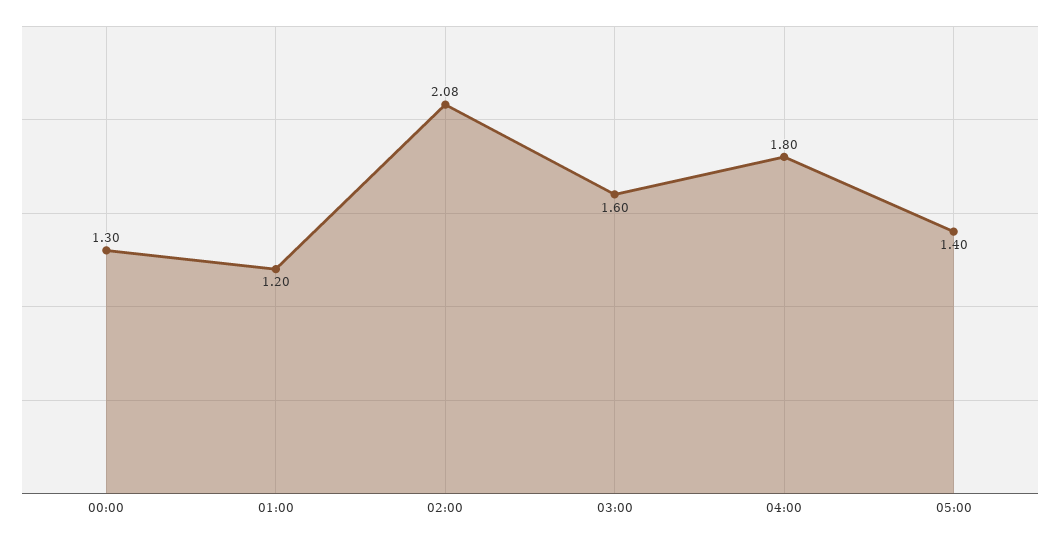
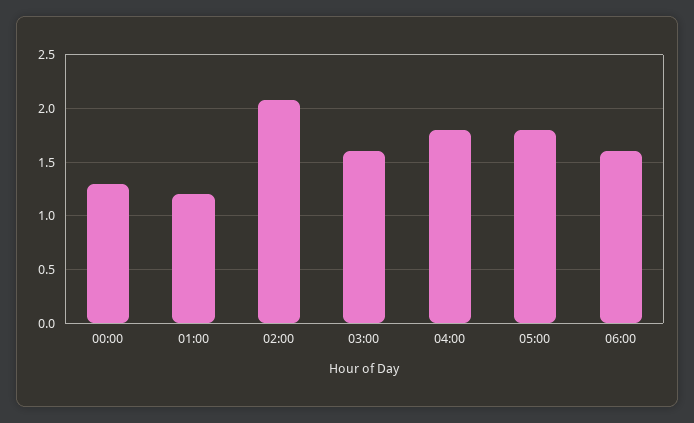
05:00: 1.4 -> 1.8
06:00: none -> 1.6

